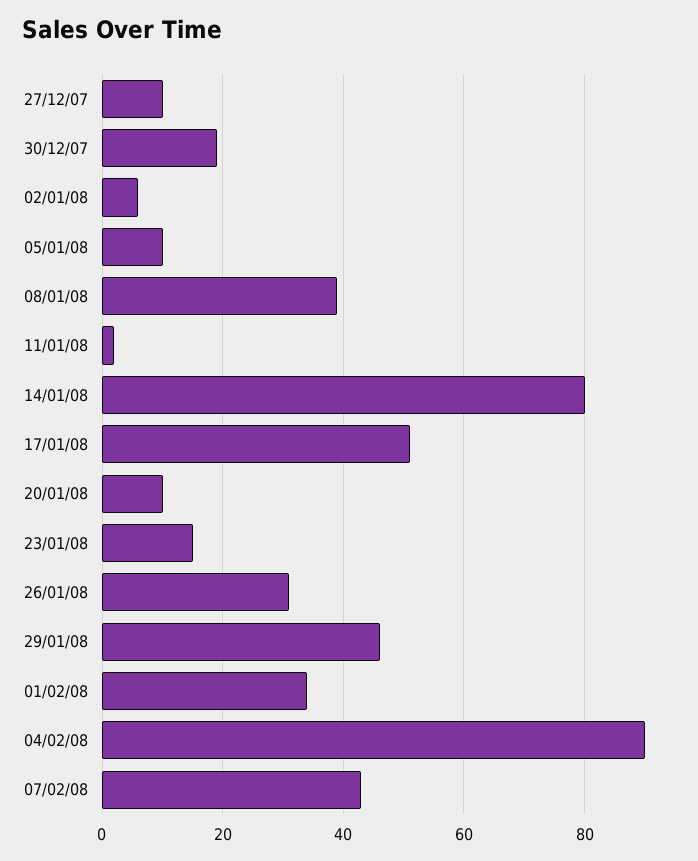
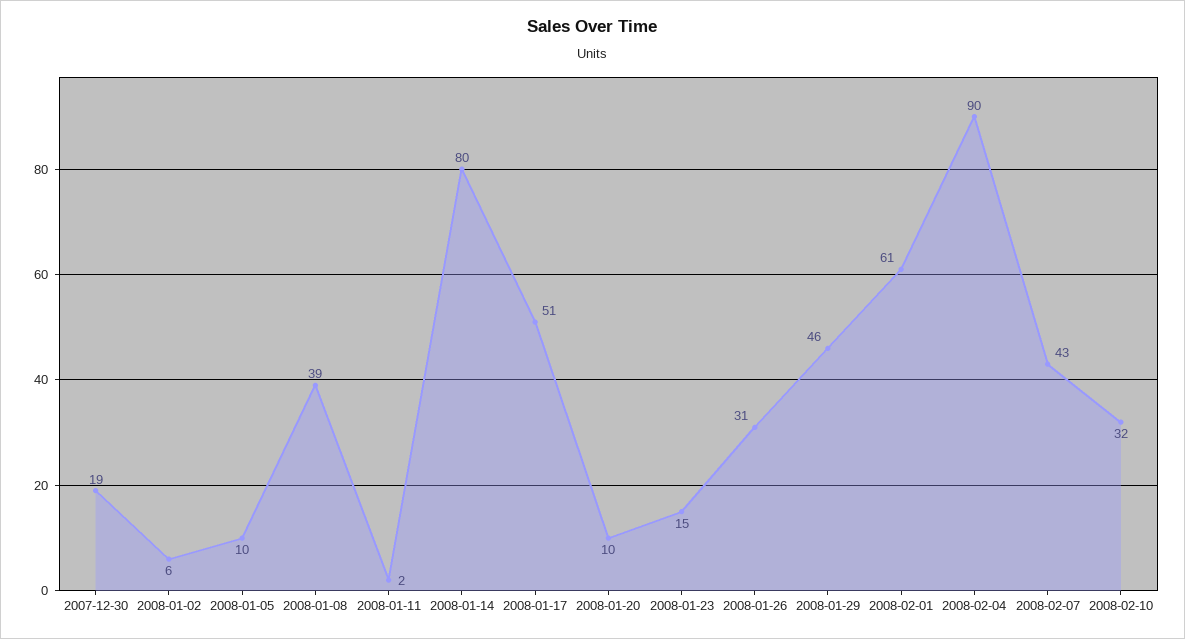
27/12/07: 10 -> none
01/02/08: 35 -> 61
2008-02-10: none -> 32

